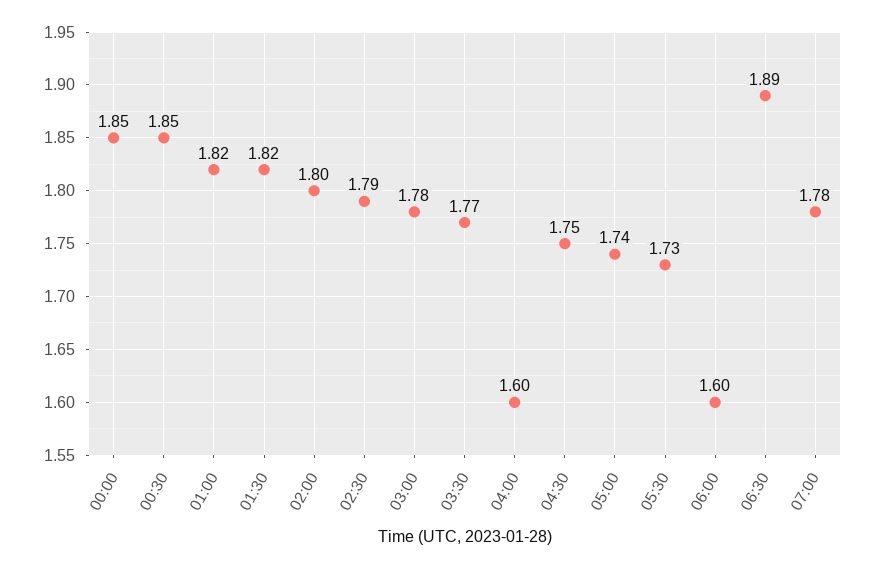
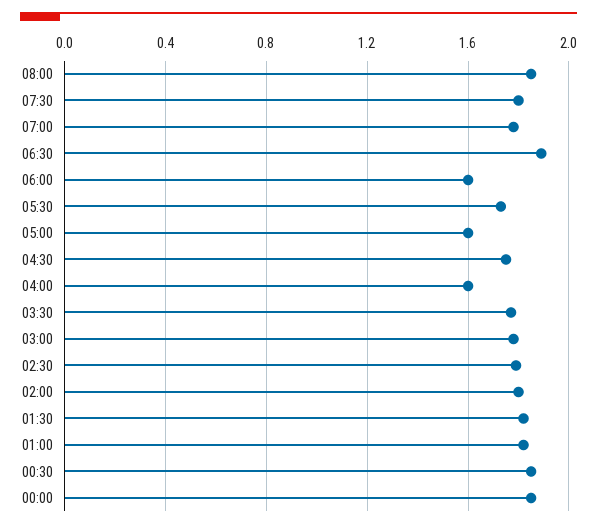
05:00: 1.74 -> 1.6
08:00: none -> 1.85
07:30: none -> 1.8

